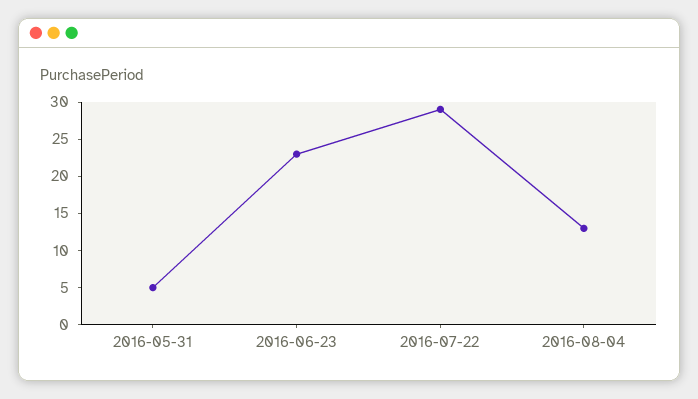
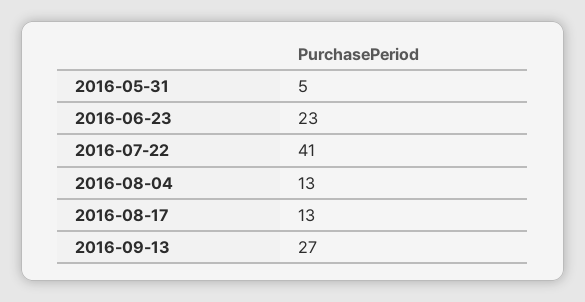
2016-07-22: 30 -> 41
2016-08-17: none -> 13
2016-09-13: none -> 27

